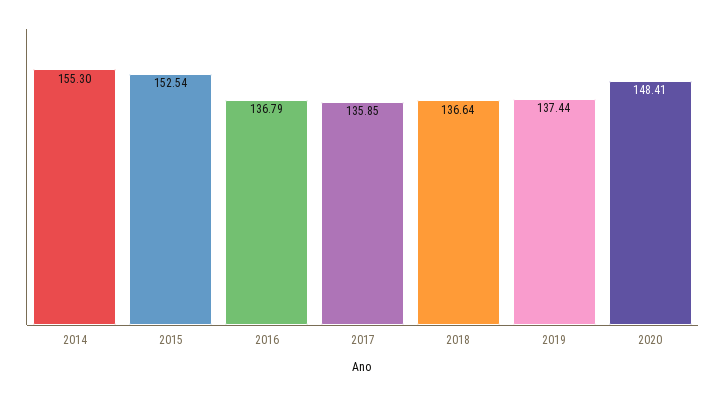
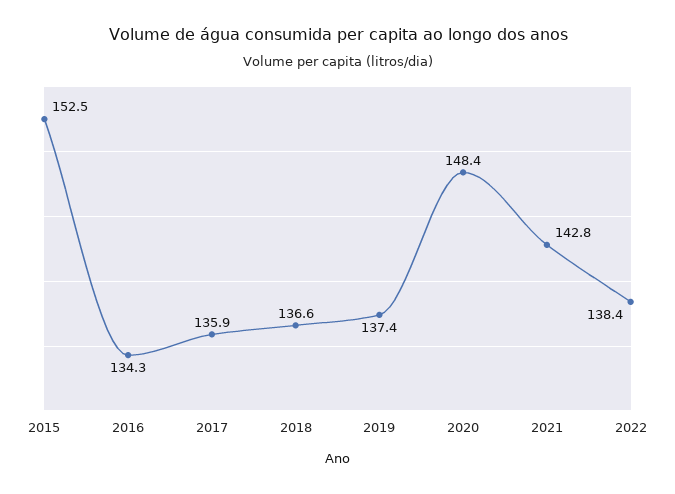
2014: 155.3 -> none
2016: 136.79 -> 134.3
2021: none -> 142.8
2022: none -> 138.4

